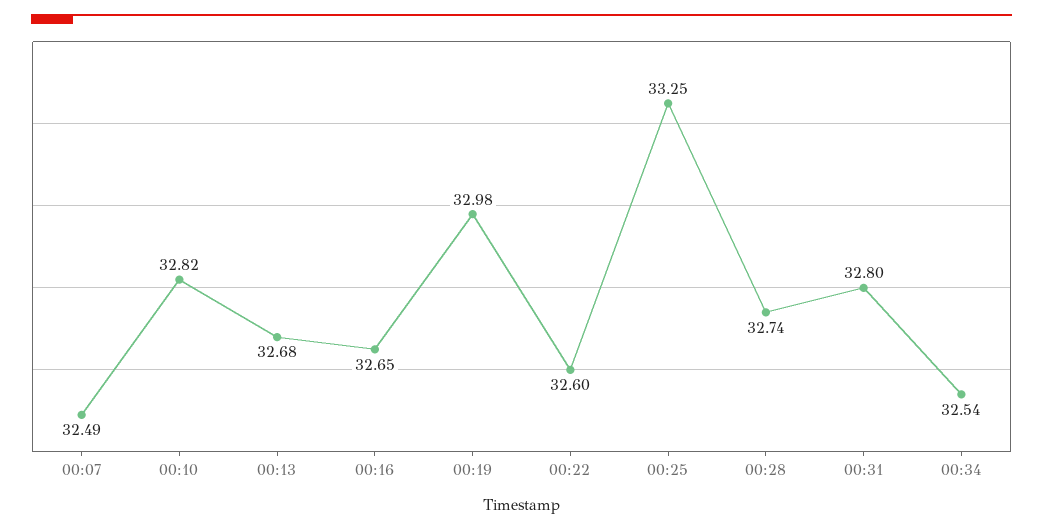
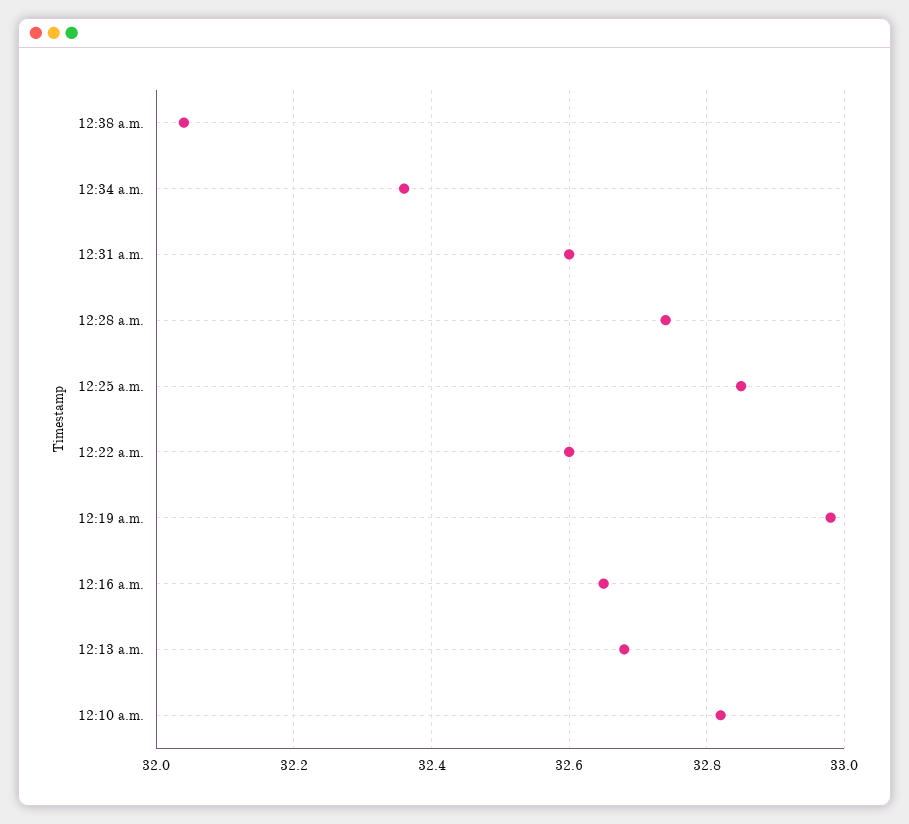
00:07: 32.49 -> none
00:25: 33.25 -> 32.85
00:31: 32.8 -> 32.6
00:34: 32.54 -> 32.35
12:38 a.m.: none -> 32.05

